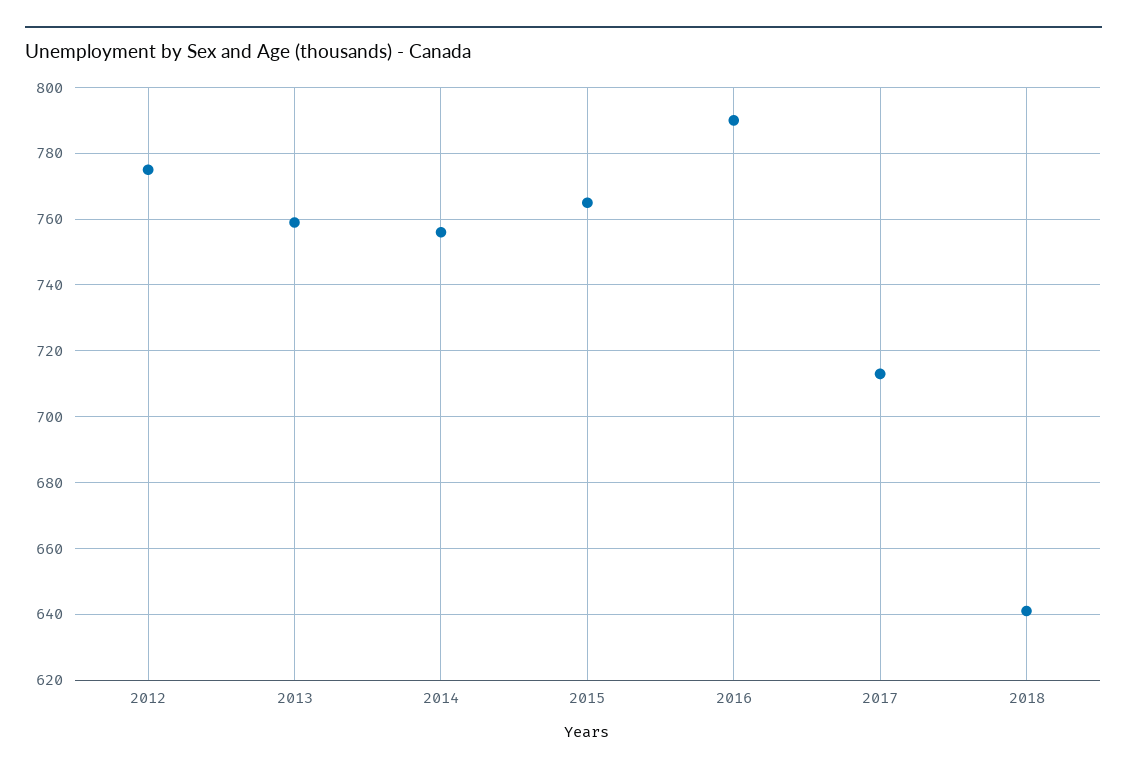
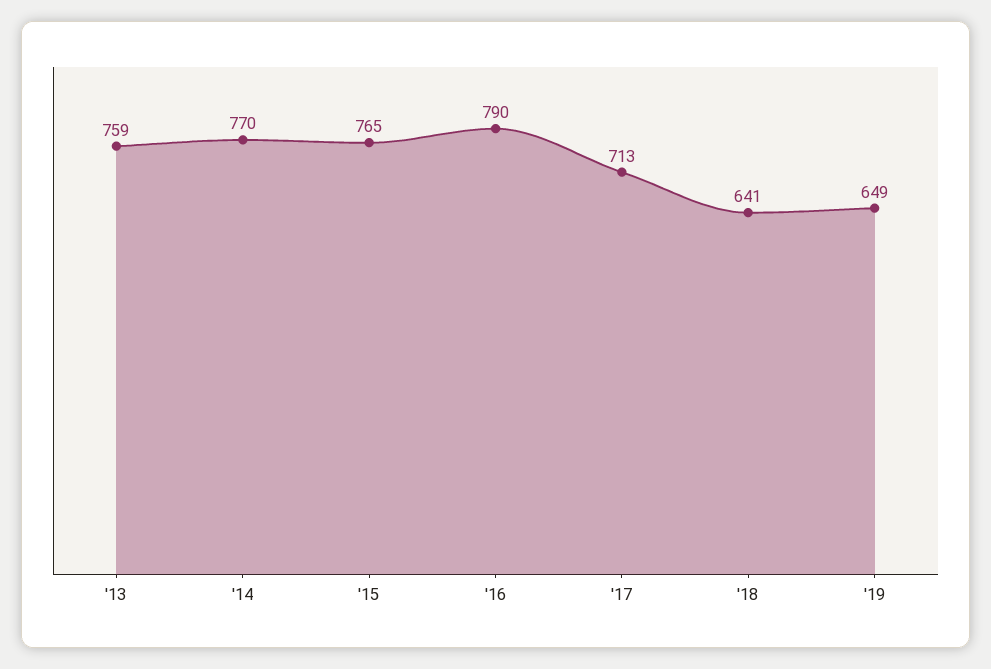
2012: 775 -> none
2014: 755 -> 770
'19: none -> 649

